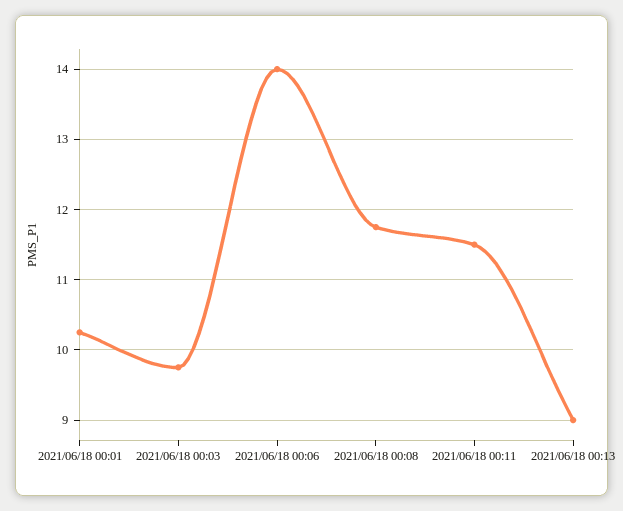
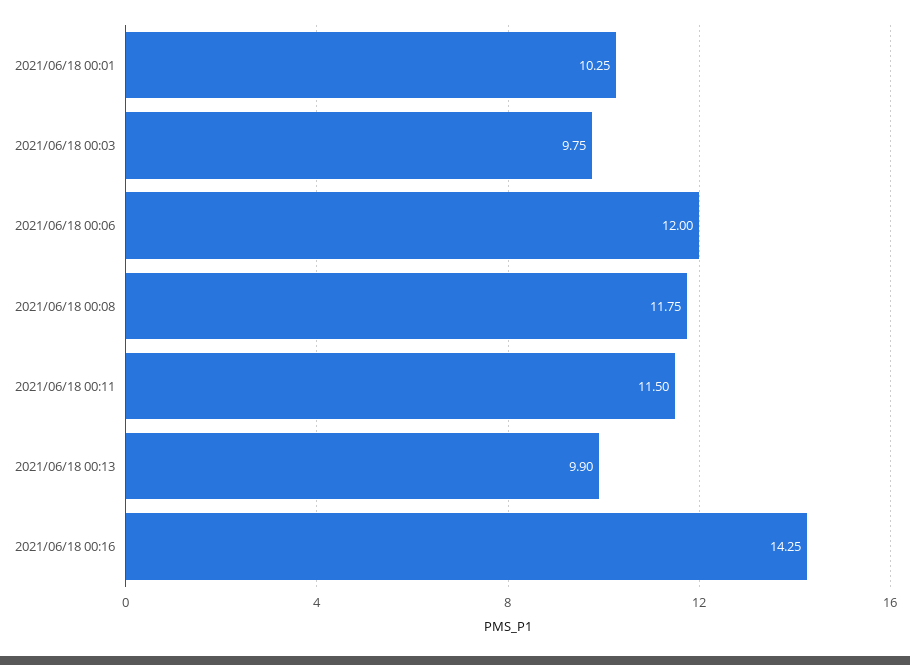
2021/06/18 00:06: 14 -> 12
2021/06/18 00:13: 9 -> 9.9
2021/06/18 00:16: none -> 14.25

